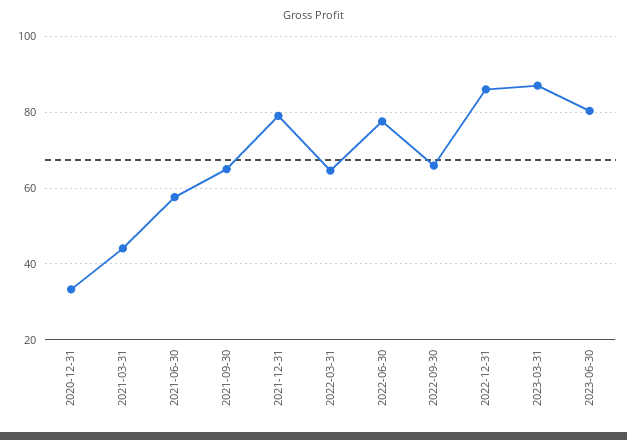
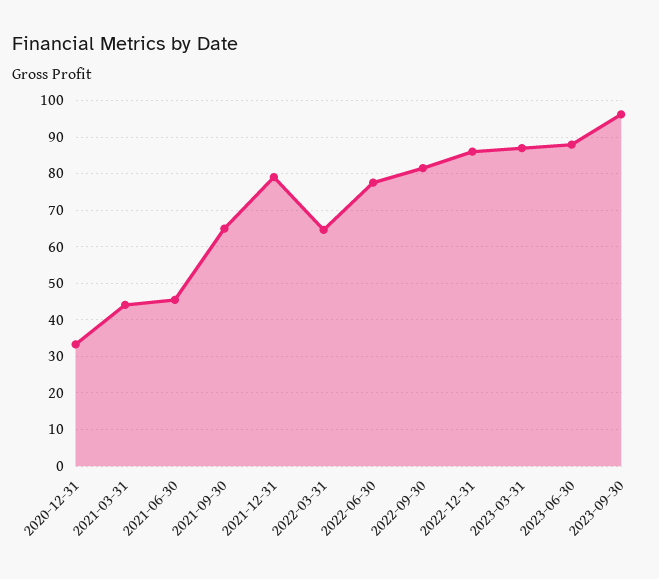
2021-06-30: 58 -> 46
2022-09-30: 66 -> 82
2023-06-30: 80 -> 88
2023-09-30: none -> 96

